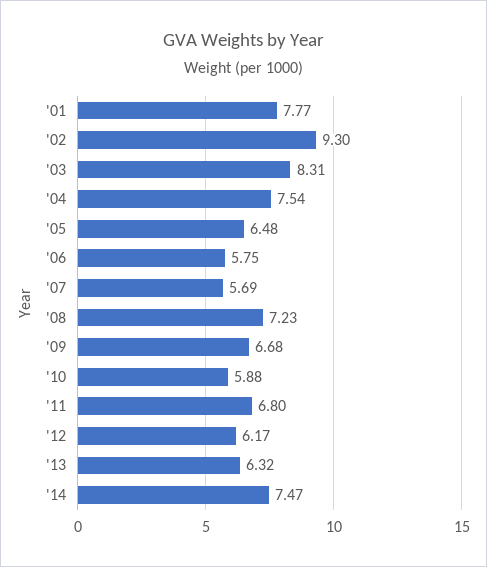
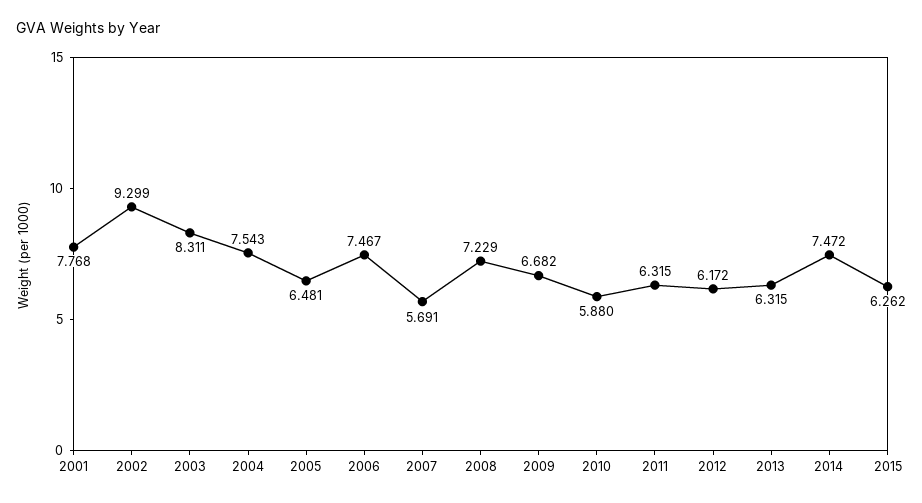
'06: 5.75 -> 7.467
'11: 6.8 -> 6.315
2015: none -> 6.262

